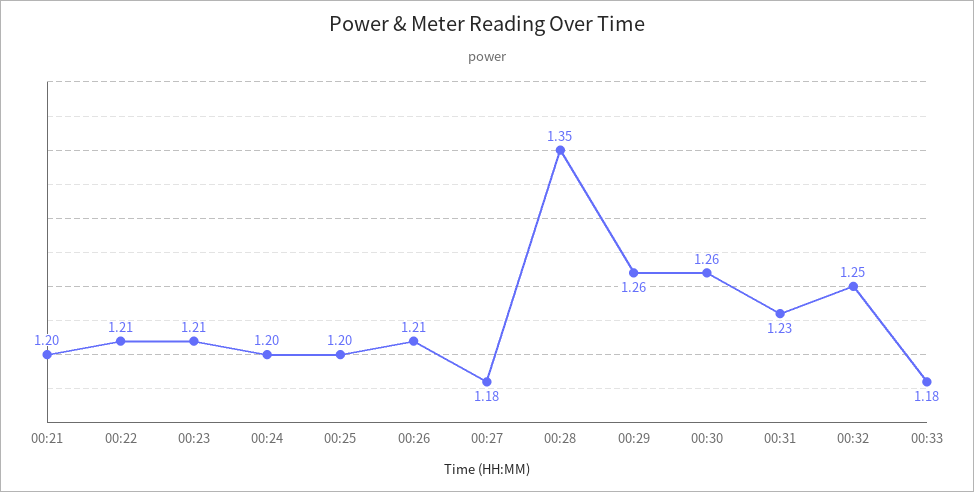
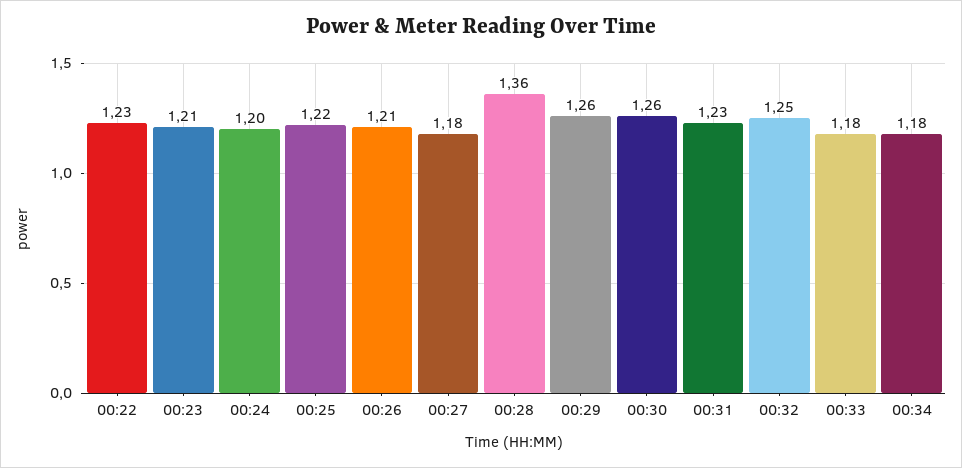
00:21: 1.2 -> none
00:22: 1.21 -> 1.23
00:25: 1.2 -> 1.22
00:28: 1.35 -> 1.36
00:34: none -> 1.18

